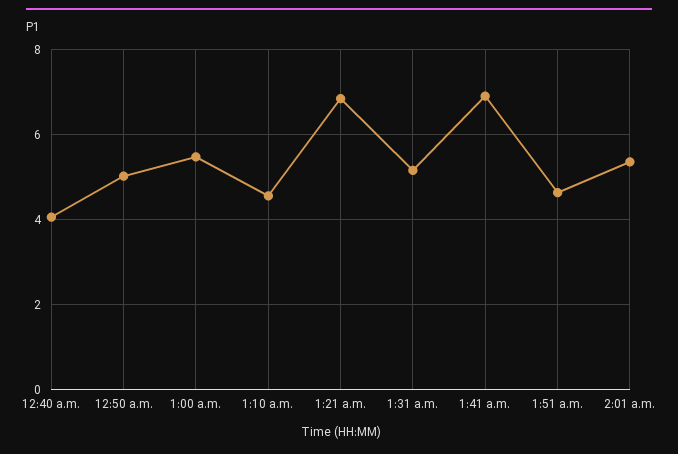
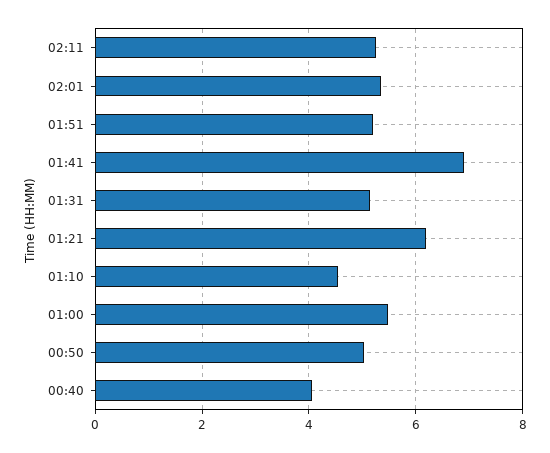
1:21 a.m.: 6.8 -> 6.2
1:51 a.m.: 4.6 -> 5.2
02:11: none -> 5.2

